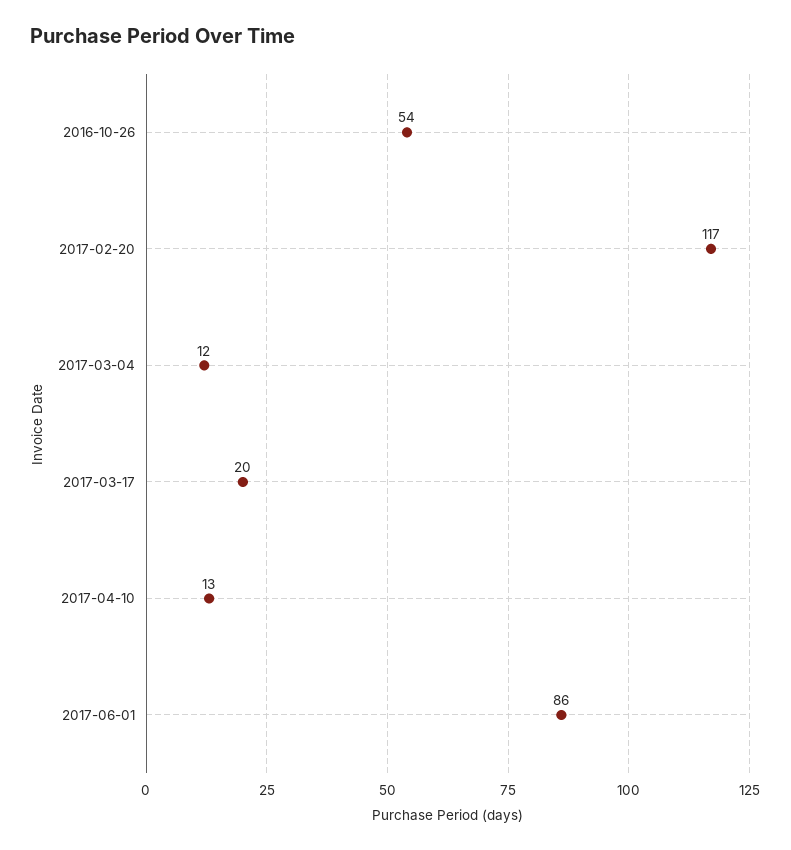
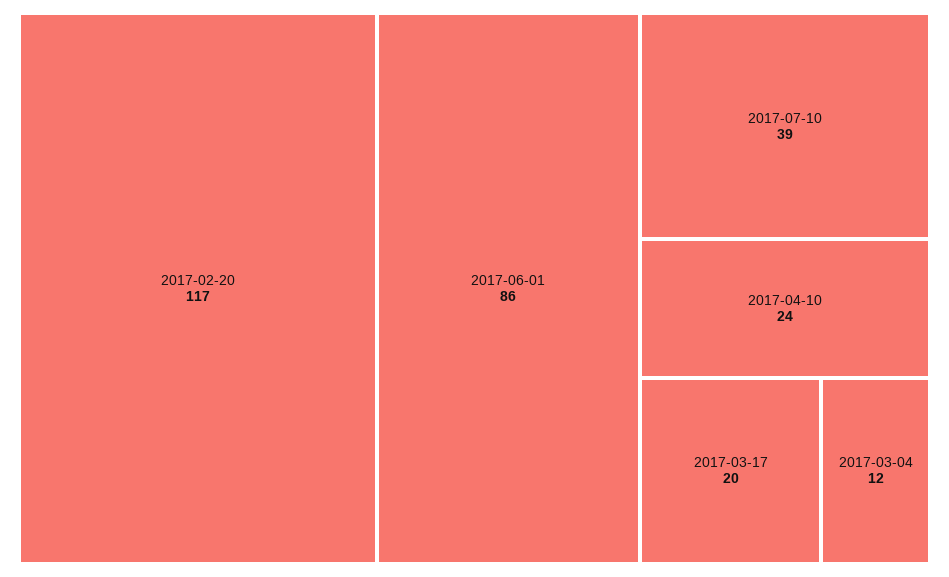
2016-10-26: 54 -> none
2017-04-10: 13 -> 24
2017-07-10: none -> 39

